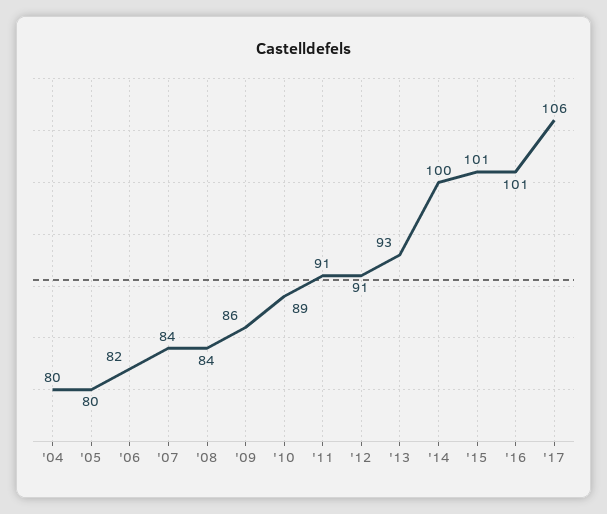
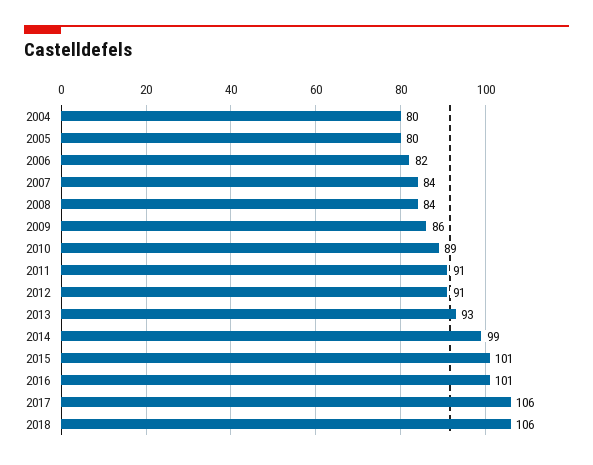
'14: 100 -> 99
2018: none -> 106

